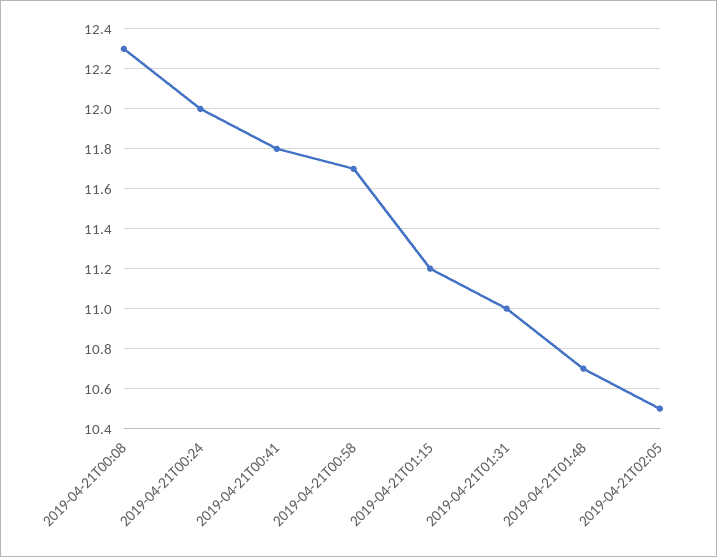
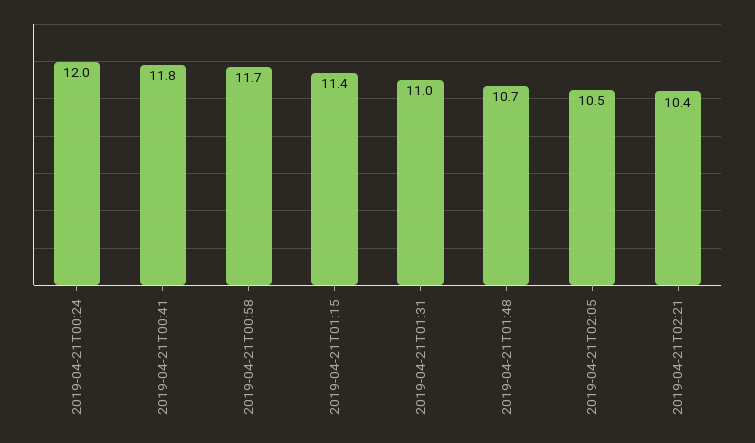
2019-04-21T00:08: 12.3 -> none
2019-04-21T01:15: 11.2 -> 11.4
2019-04-21T02:21: none -> 10.4

